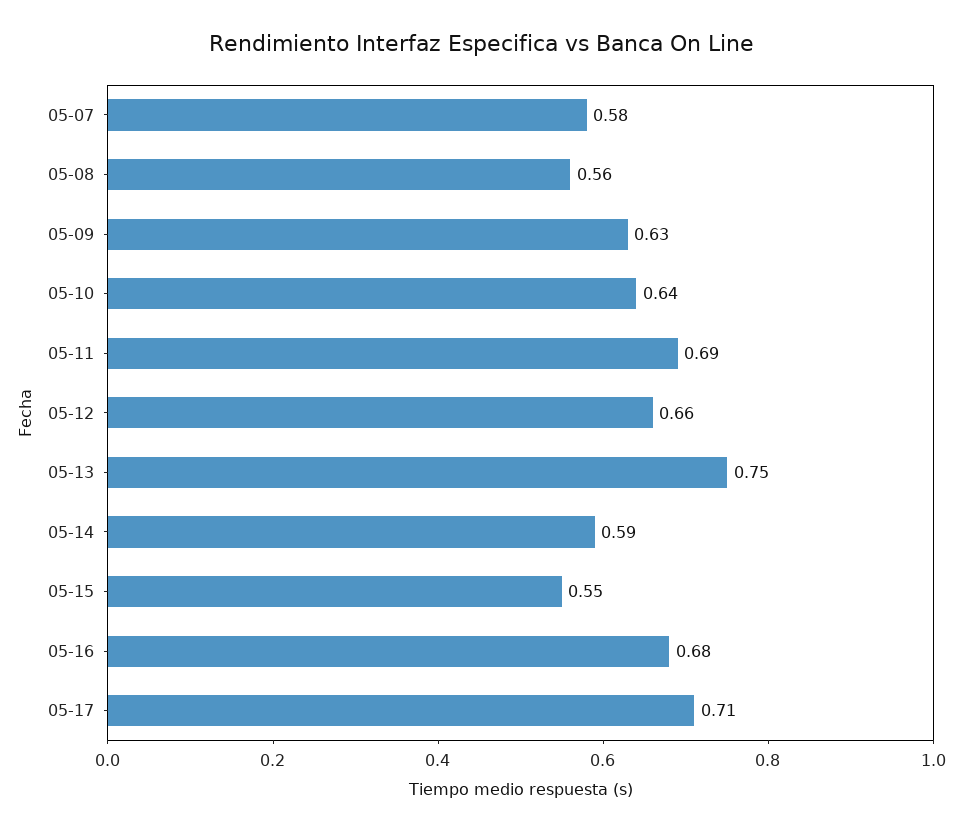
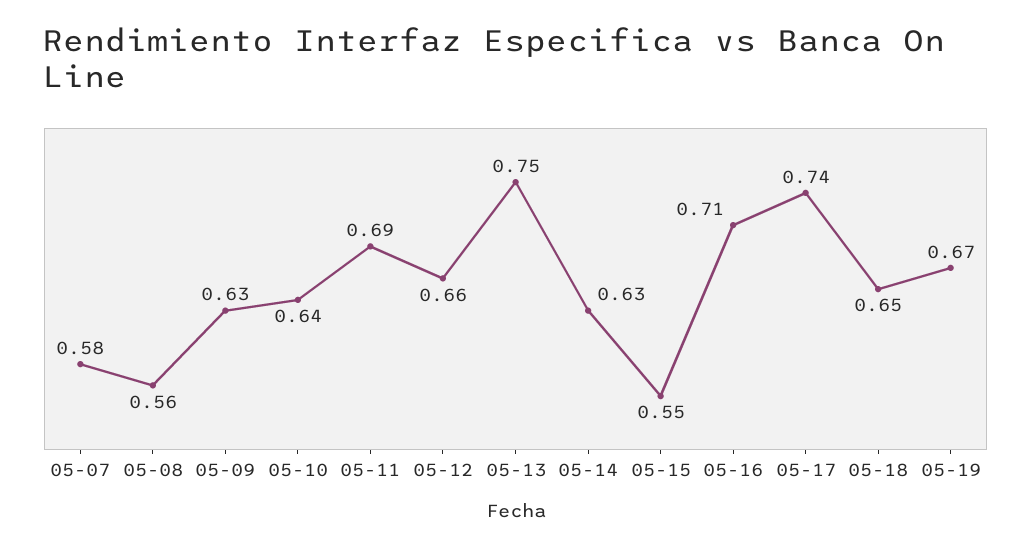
05-14: 0.59 -> 0.63
05-16: 0.68 -> 0.71
05-17: 0.71 -> 0.74
05-18: none -> 0.65
05-19: none -> 0.67

